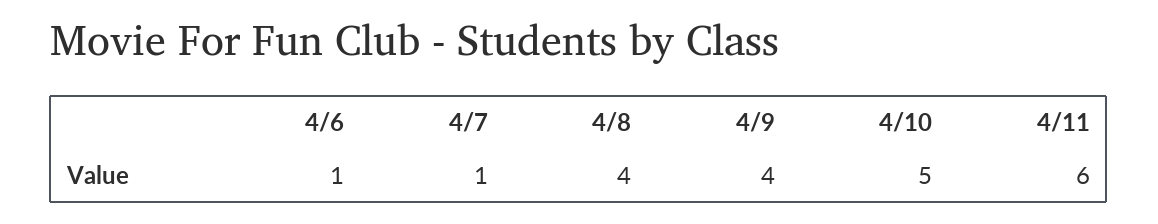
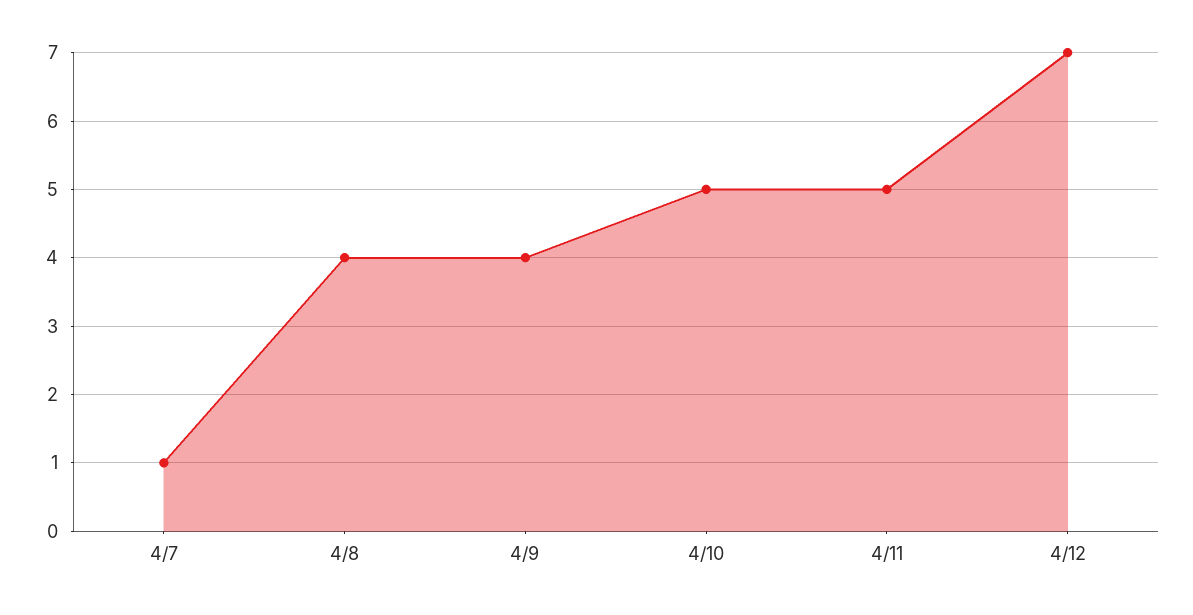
4/6: 1 -> none
4/11: 6 -> 5
4/12: none -> 7

